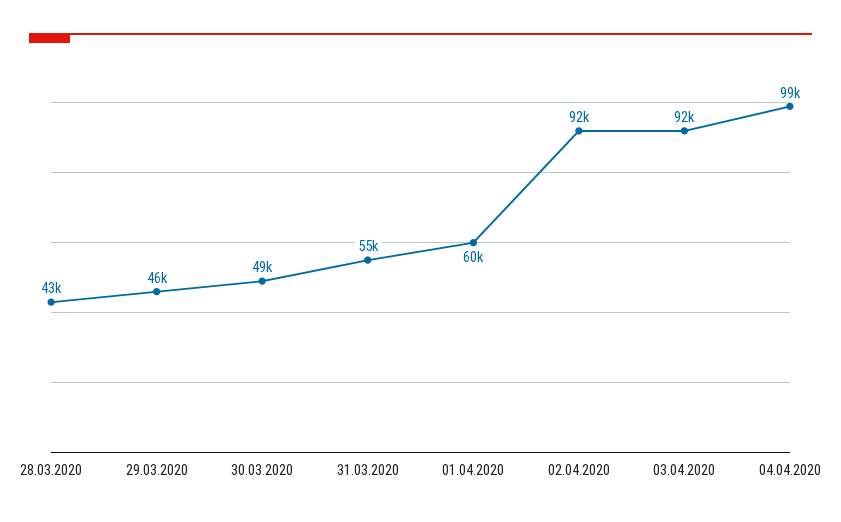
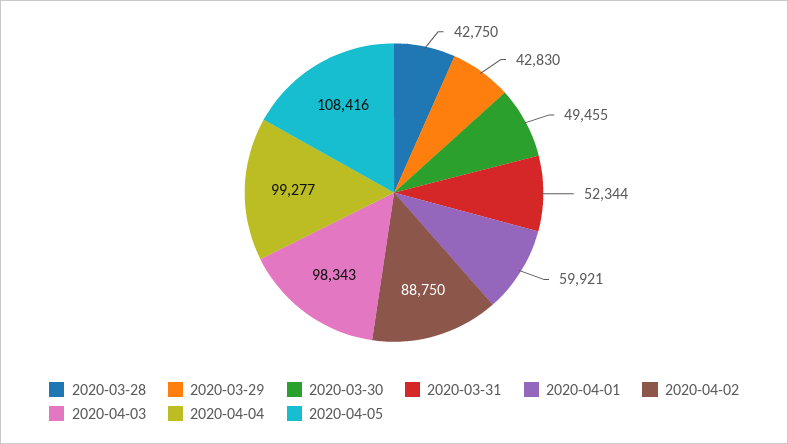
29.03.2020: 46000 -> 42830
31.03.2020: 55000 -> 52344
02.04.2020: 92000 -> 88750
03.04.2020: 92000 -> 98343
2020-04-05: none -> 108416

